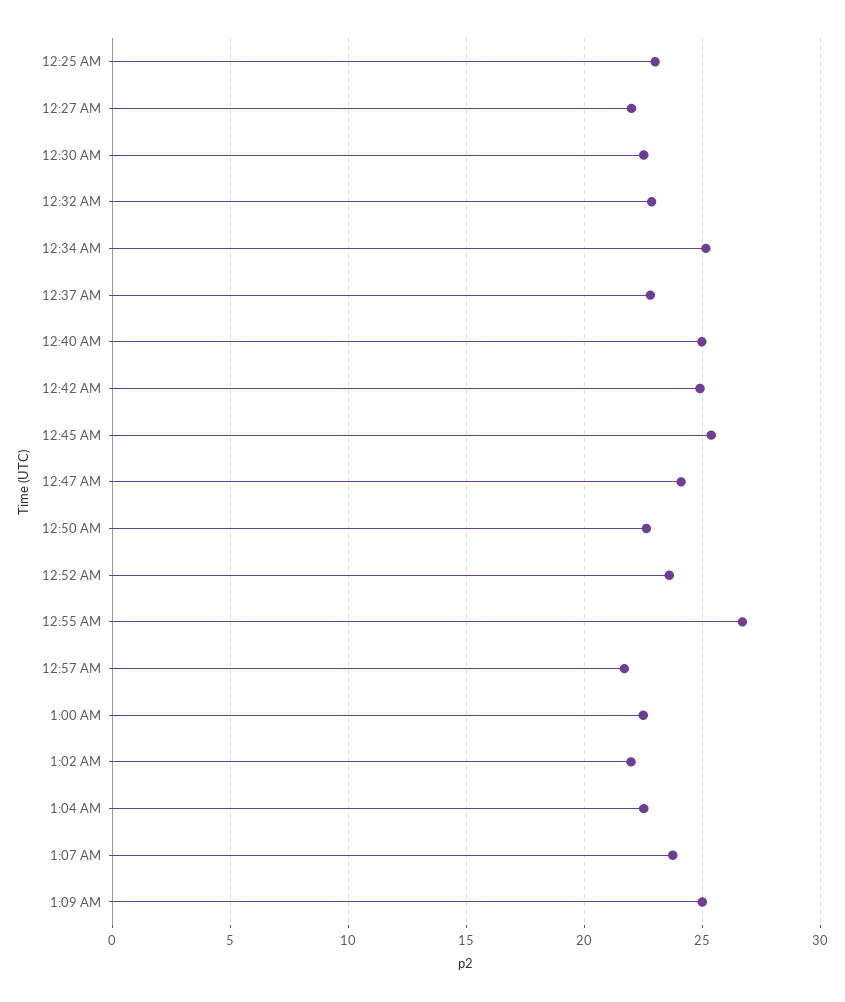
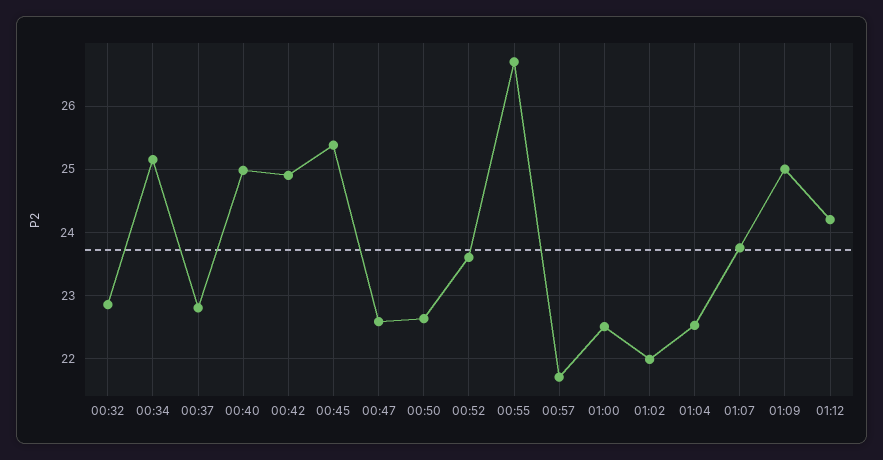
12:25 AM: 23 -> none
12:27 AM: 22 -> none
12:30 AM: 22.5 -> none
12:47 AM: 24 -> 22.6
01:12: none -> 24.2

